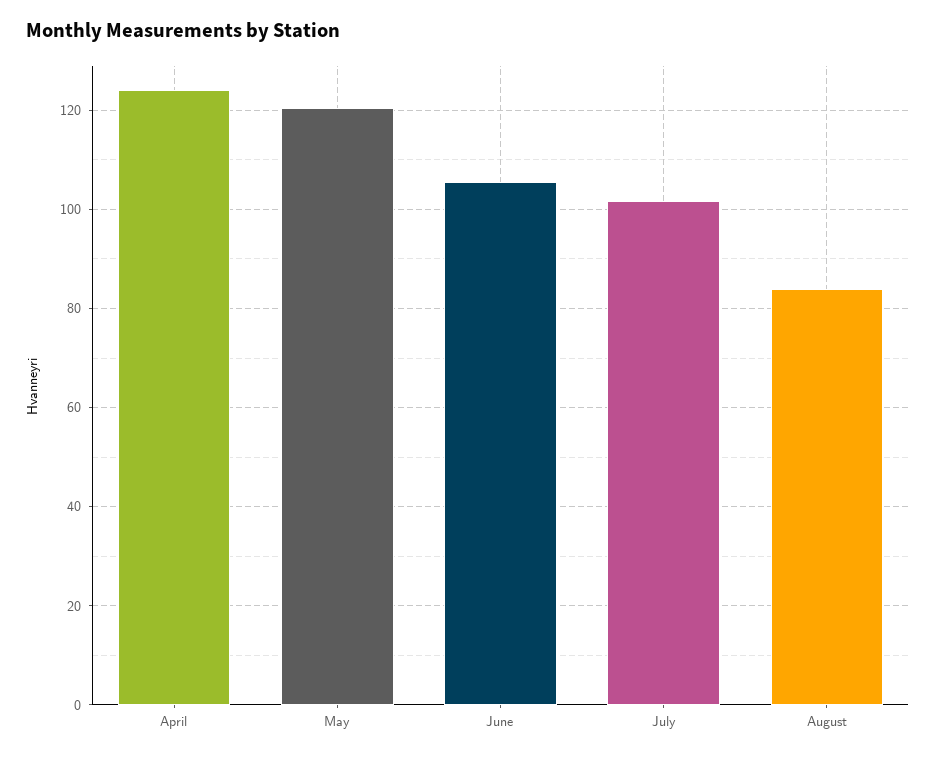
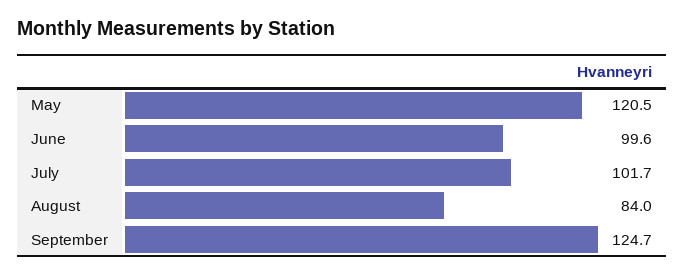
April: 124 -> none
June: 106 -> 99.6
September: none -> 124.7

